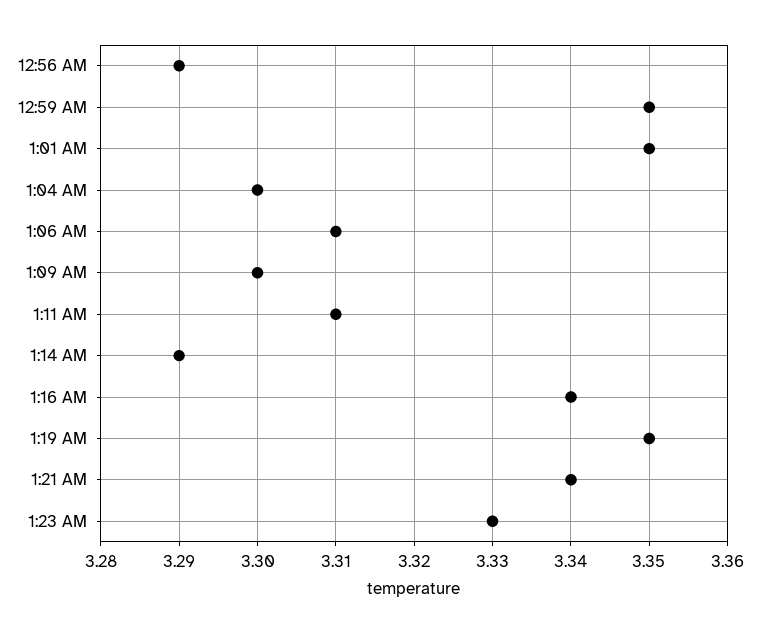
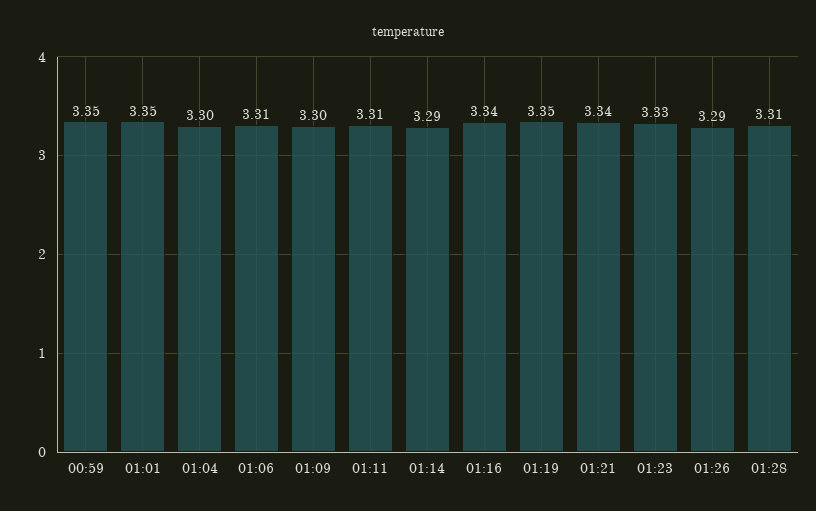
12:56 AM: 3.29 -> none
01:26: none -> 3.29
01:28: none -> 3.31

